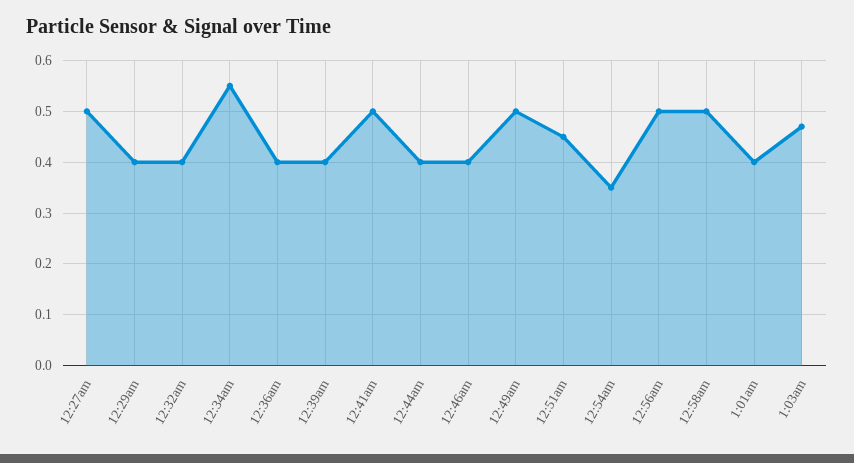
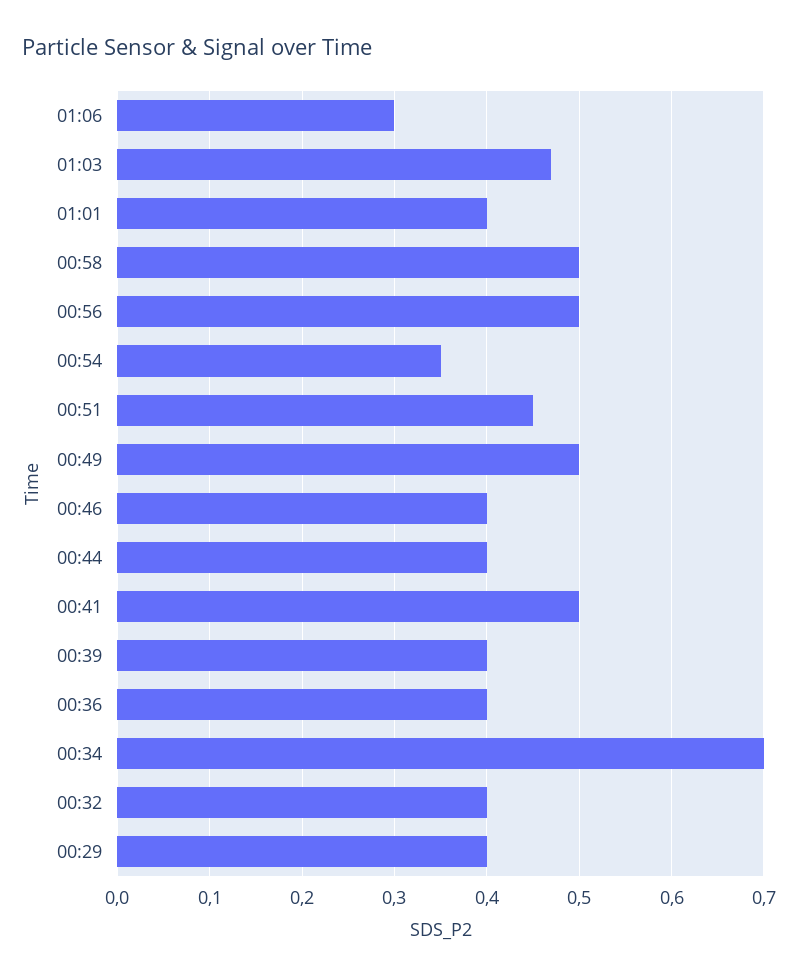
12:27am: 0.5 -> none
12:34am: 0.55 -> 0.7
01:06: none -> 0.3

